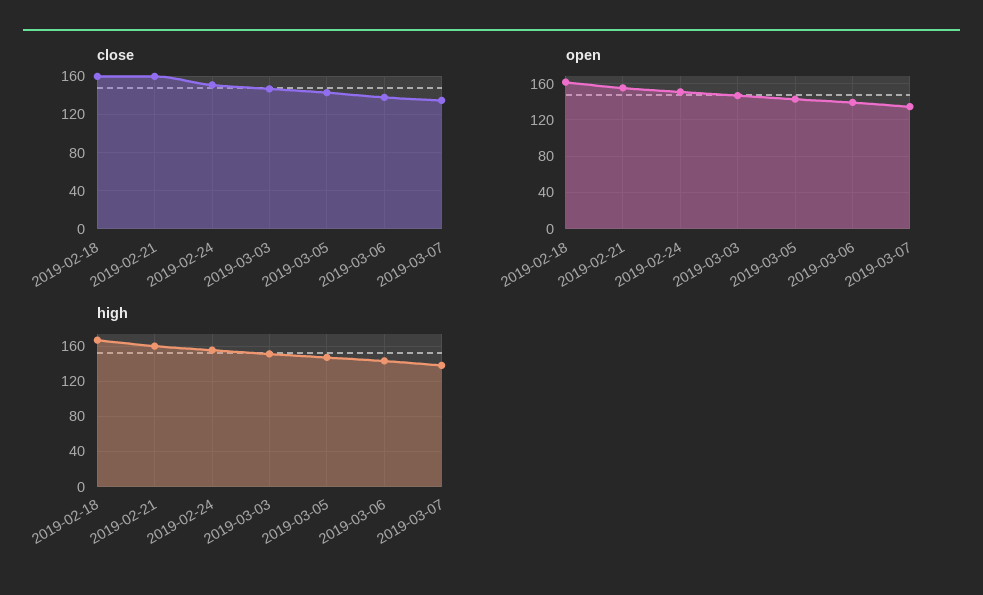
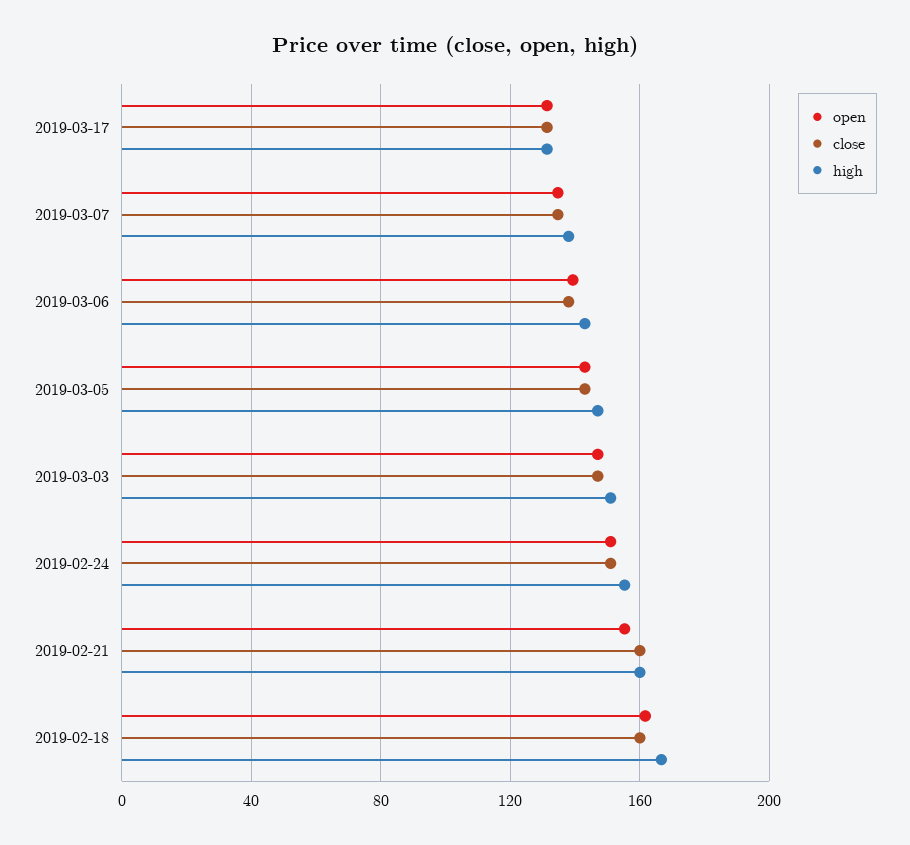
open, 2019-03-17: none -> 130
close, 2019-03-17: none -> 130
high, 2019-03-17: none -> 130

